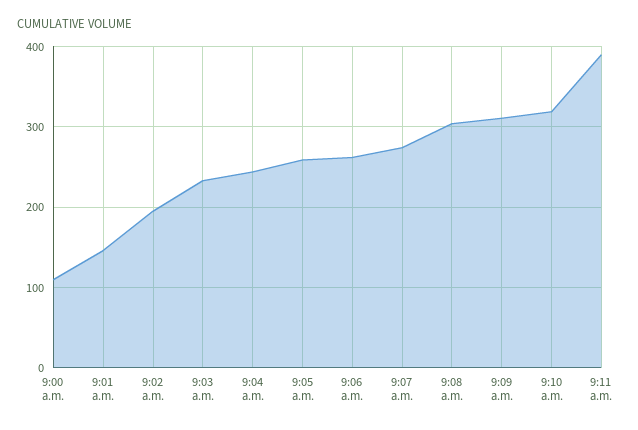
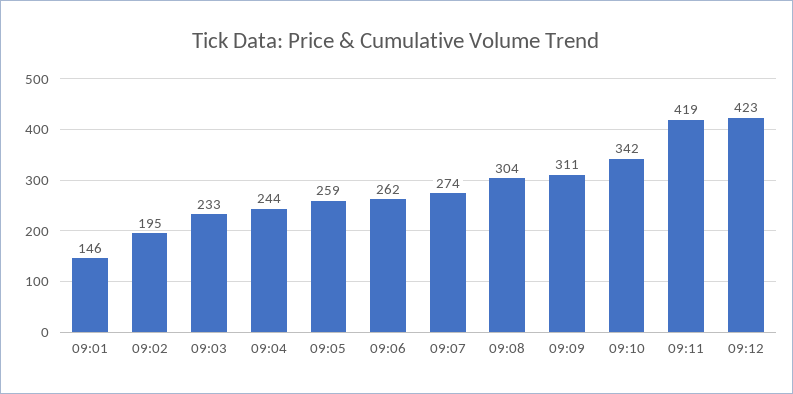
9:00 a.m.: 110 -> none
9:10 a.m.: 320 -> 342
9:11 a.m.: 390 -> 419
09:12: none -> 423

